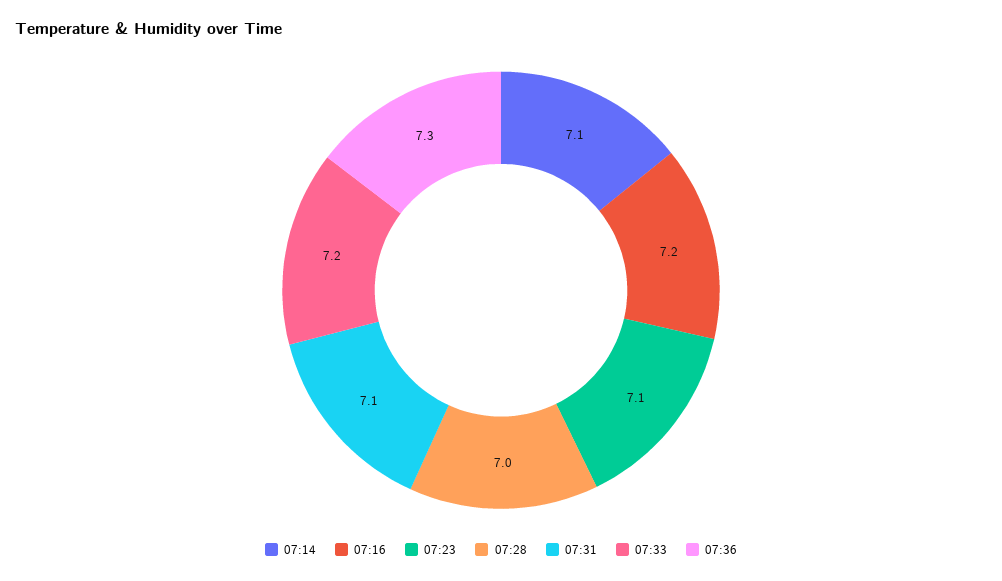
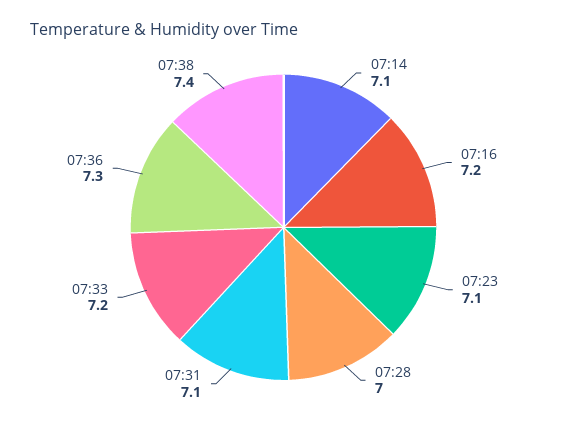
07:38: none -> 7.4

